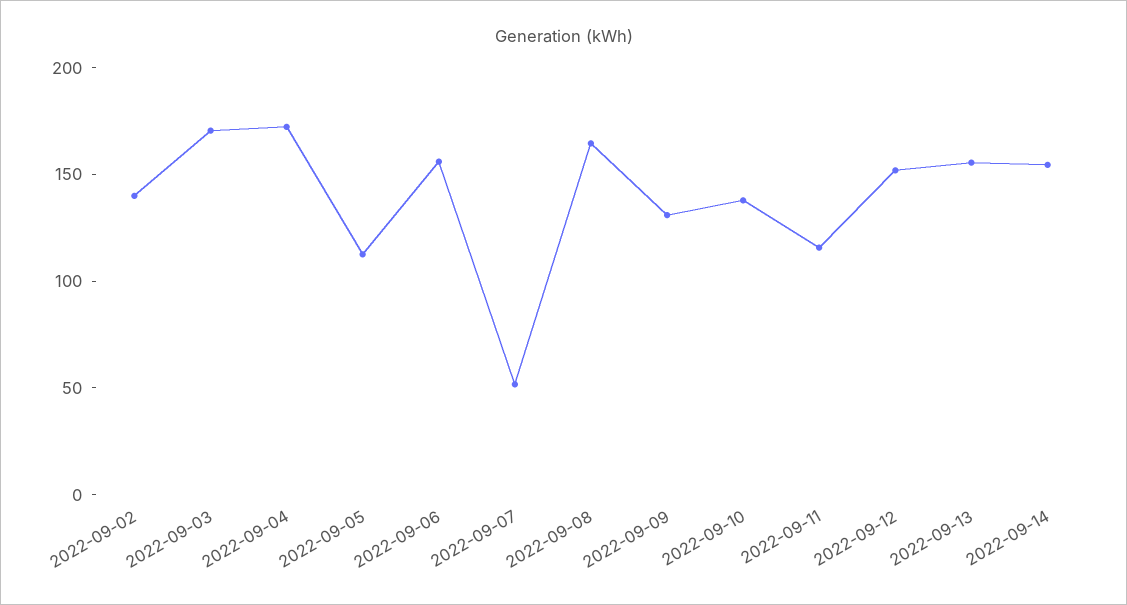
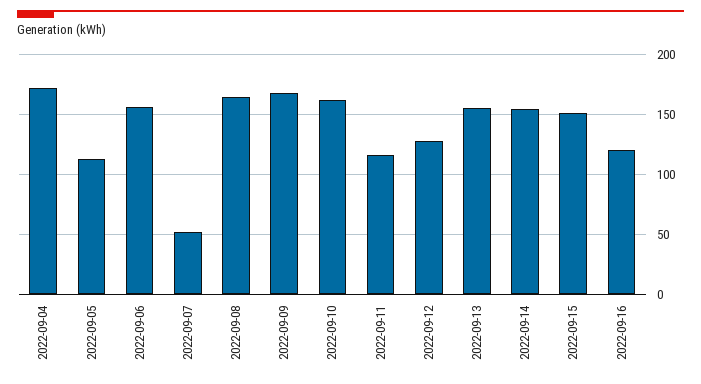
2022-09-02: 140 -> none
2022-09-03: 170 -> none
2022-09-09: 130 -> 170
2022-09-10: 140 -> 160
2022-09-12: 150 -> 130
2022-09-15: none -> 150
2022-09-16: none -> 120

